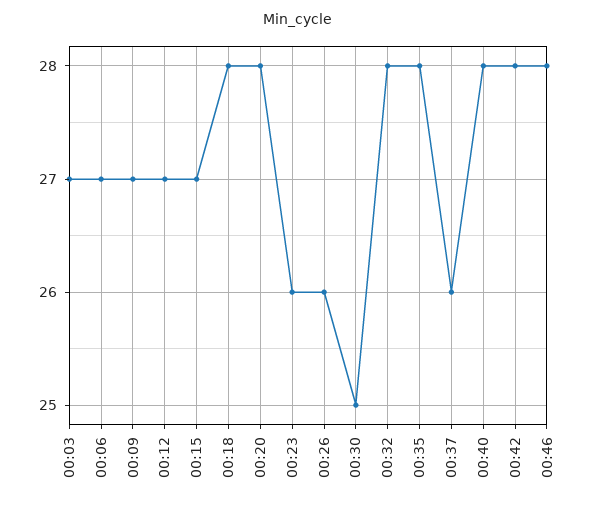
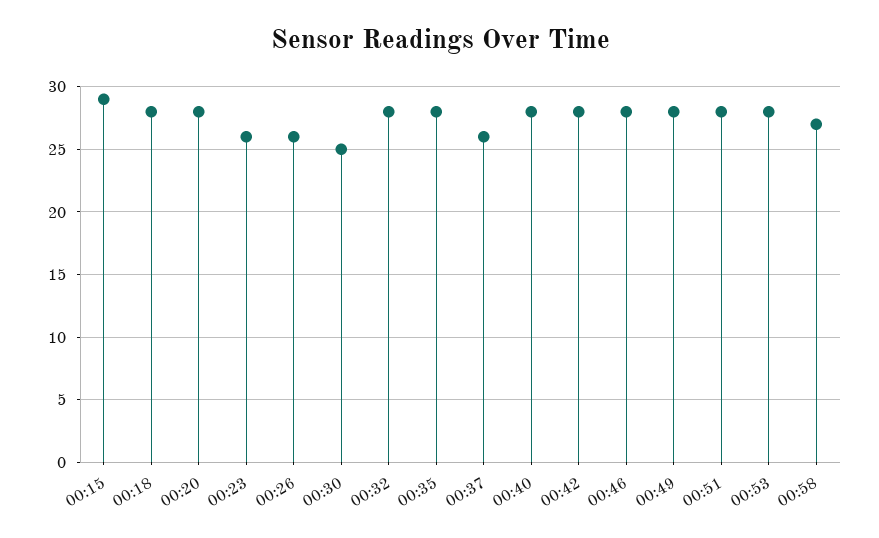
00:03: 27 -> none
00:06: 27 -> none
00:09: 27 -> none
00:12: 27 -> none
00:15: 27 -> 29
00:49: none -> 28
00:51: none -> 28
00:53: none -> 28
00:58: none -> 27

